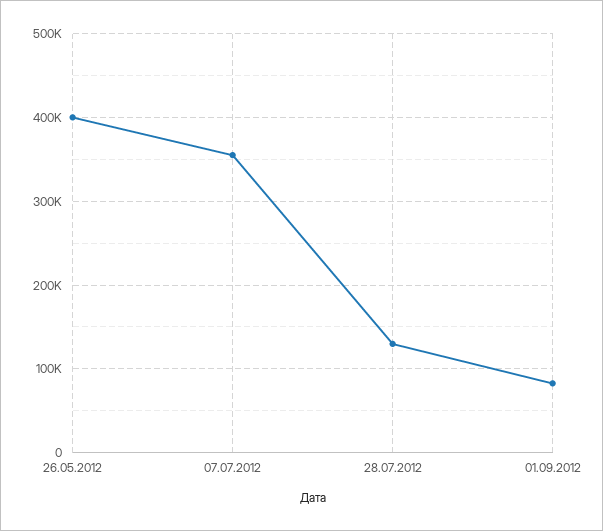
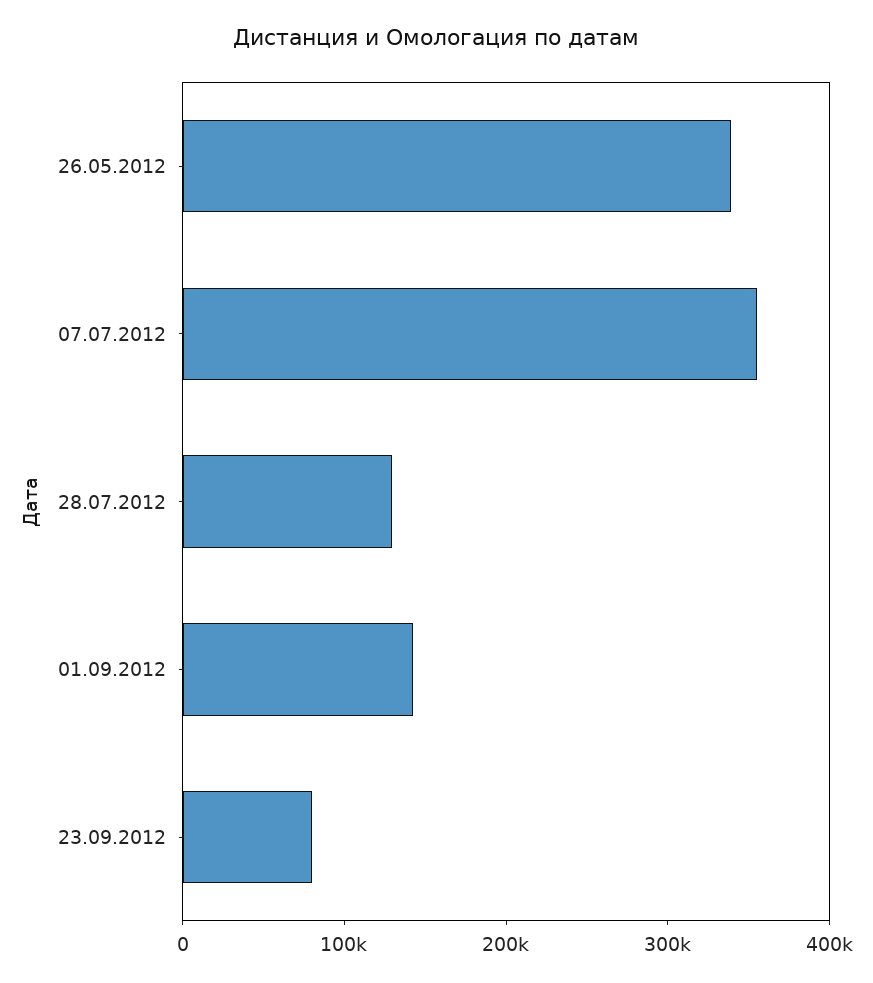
26.05.2012: 400000 -> 340000
01.09.2012: 80000 -> 140000
23.09.2012: none -> 80000

